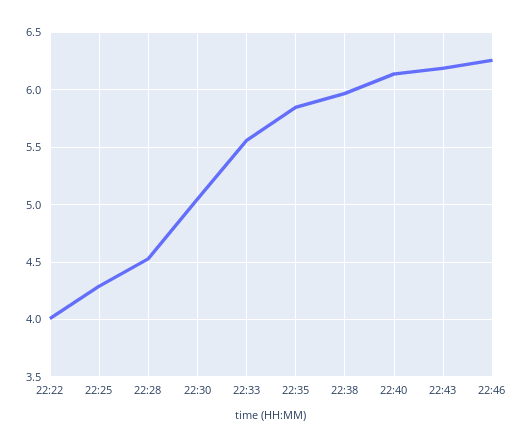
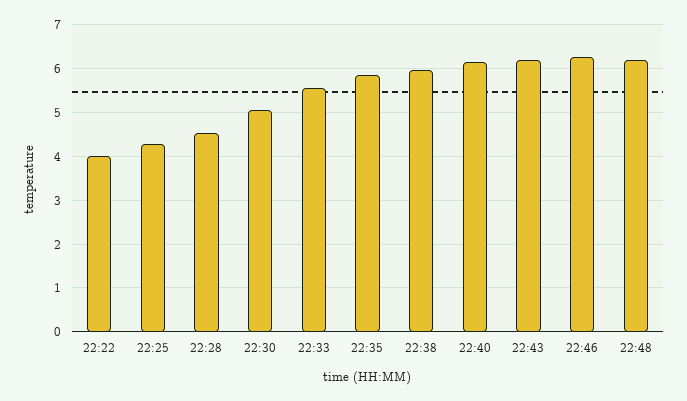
22:48: none -> 6.2

